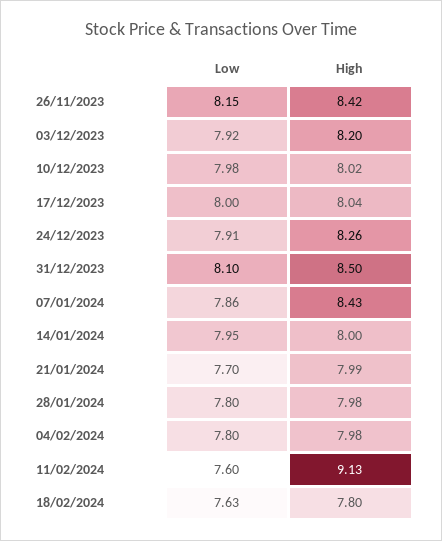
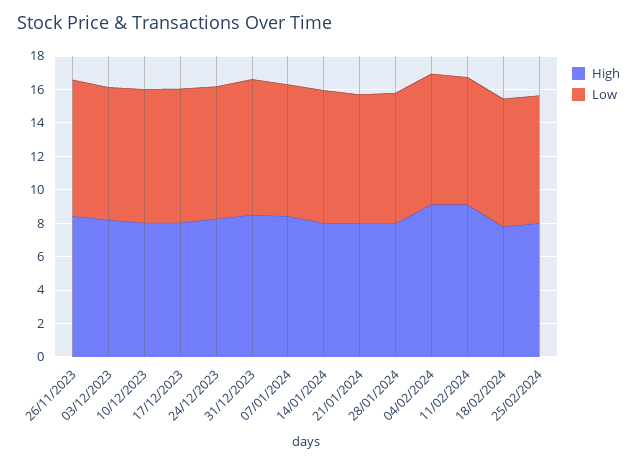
High, 04/02/2024: 7.98 -> 9
High, 25/02/2024: none -> 8
Low, 25/02/2024: none -> 7.5

